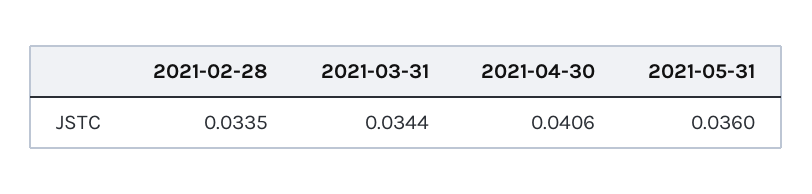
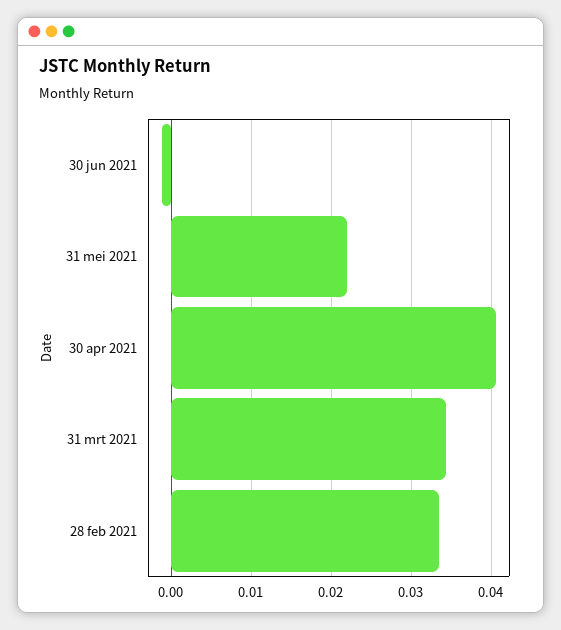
2021-05-31: 0.036 -> 0.022
30 jun 2021: none -> -0.001

